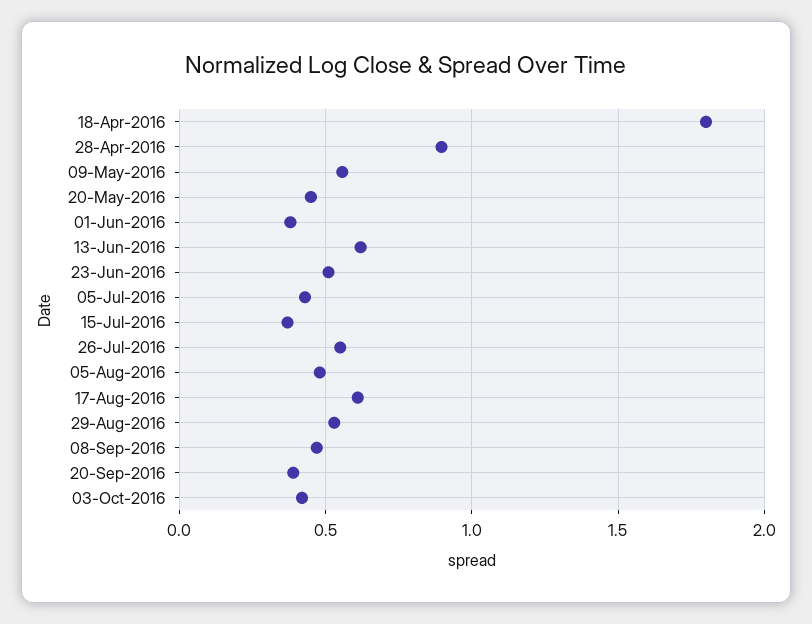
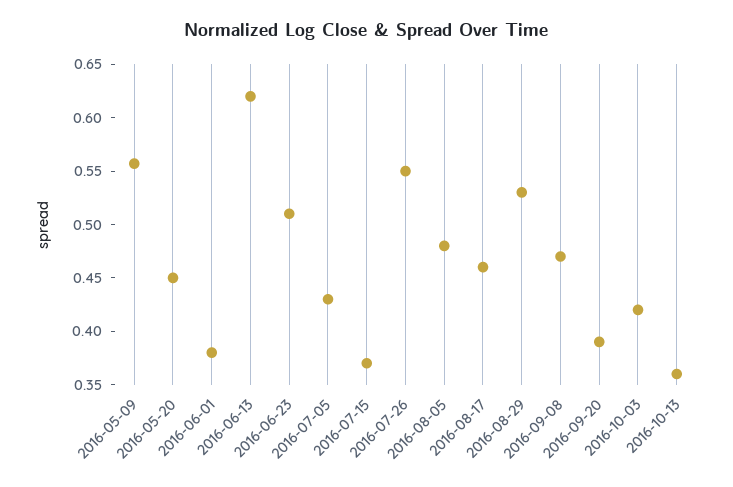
18-Apr-2016: 1.8 -> none
28-Apr-2016: 0.9 -> none
17-Aug-2016: 0.6 -> 0.46
2016-10-13: none -> 0.36

